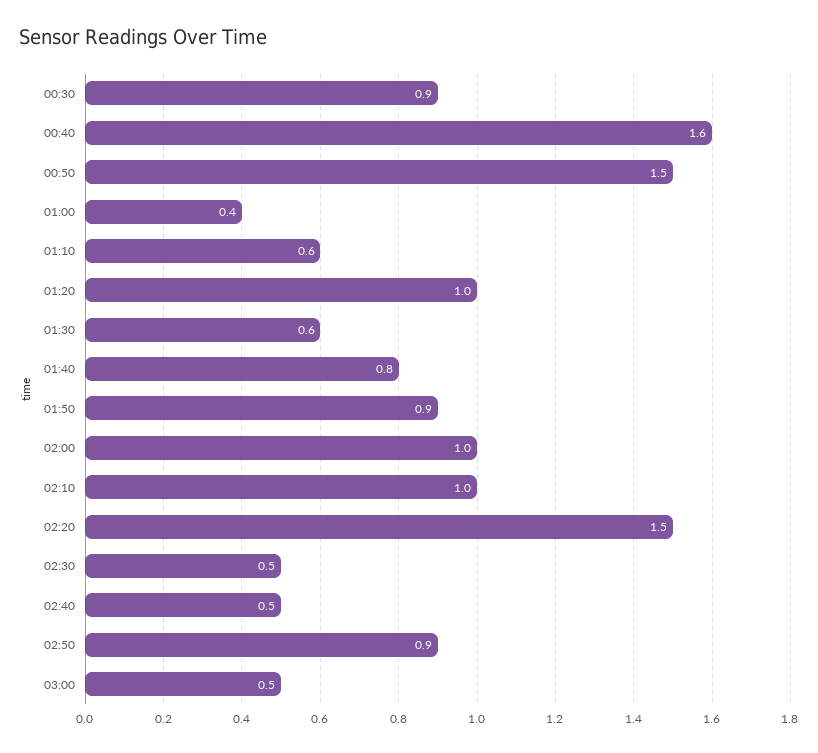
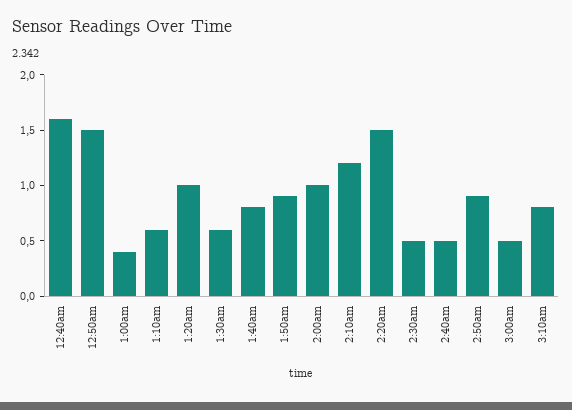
00:30: 0.9 -> none
02:10: 1 -> 1.2
3:10am: none -> 0.8

